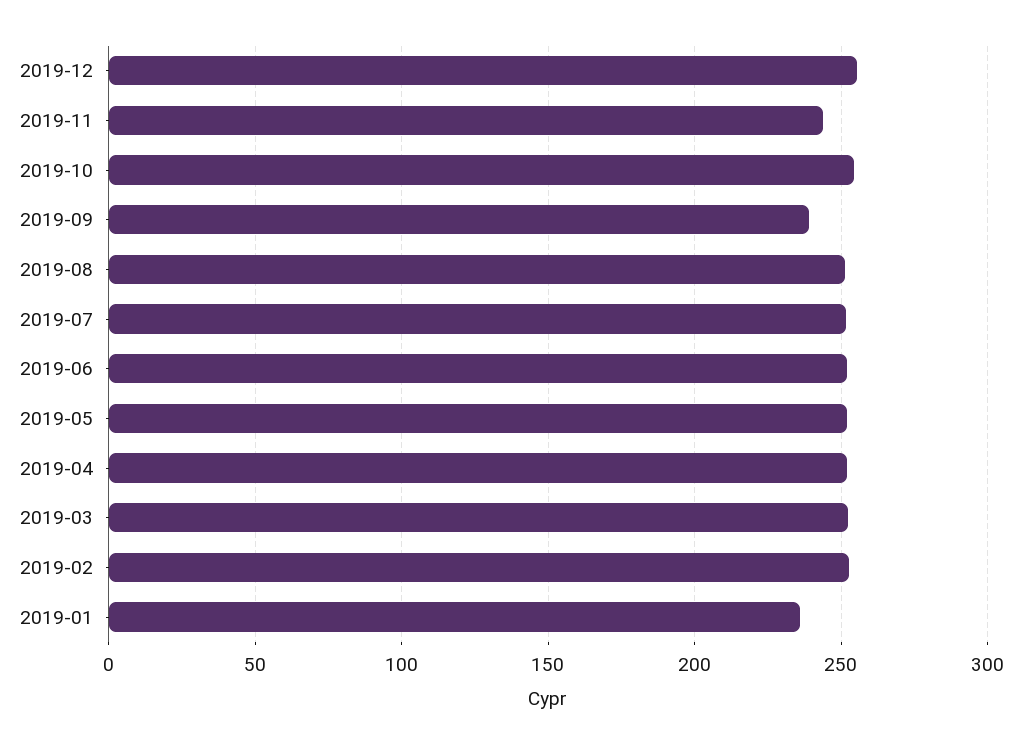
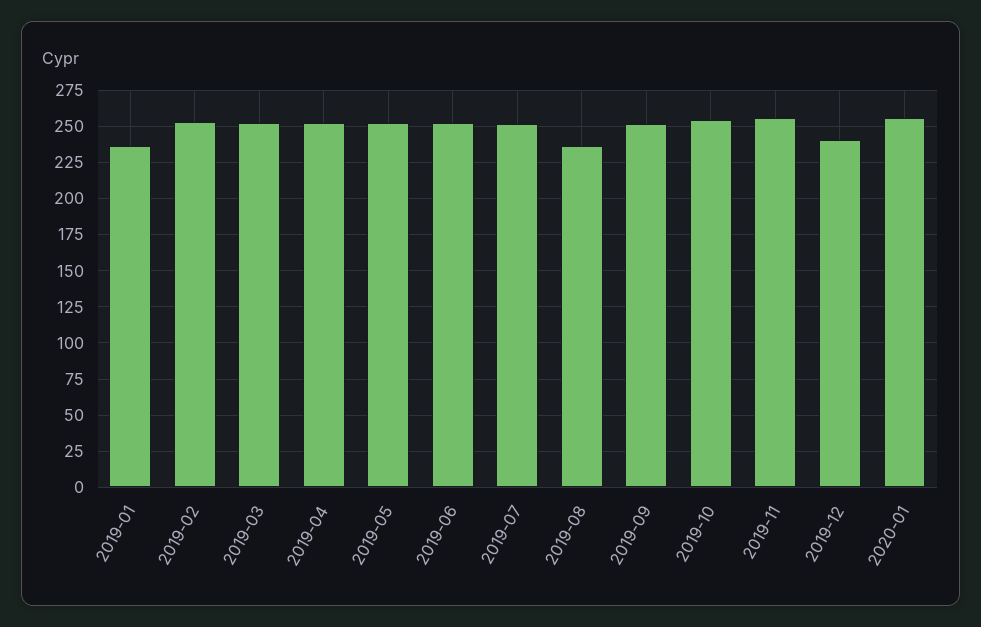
2019-12: 255 -> 240
2019-11: 245 -> 255
2019-09: 240 -> 250
2019-08: 250 -> 235
2020-01: none -> 255

